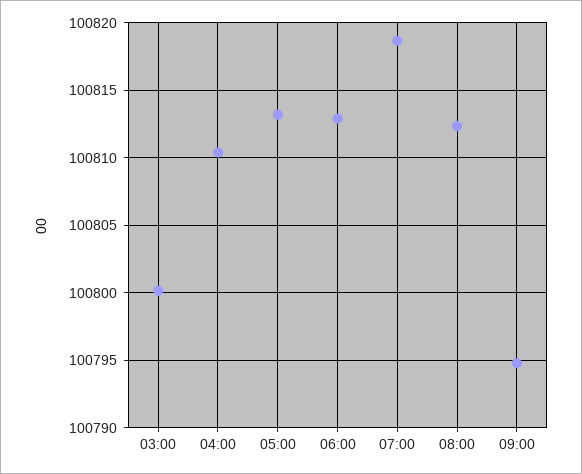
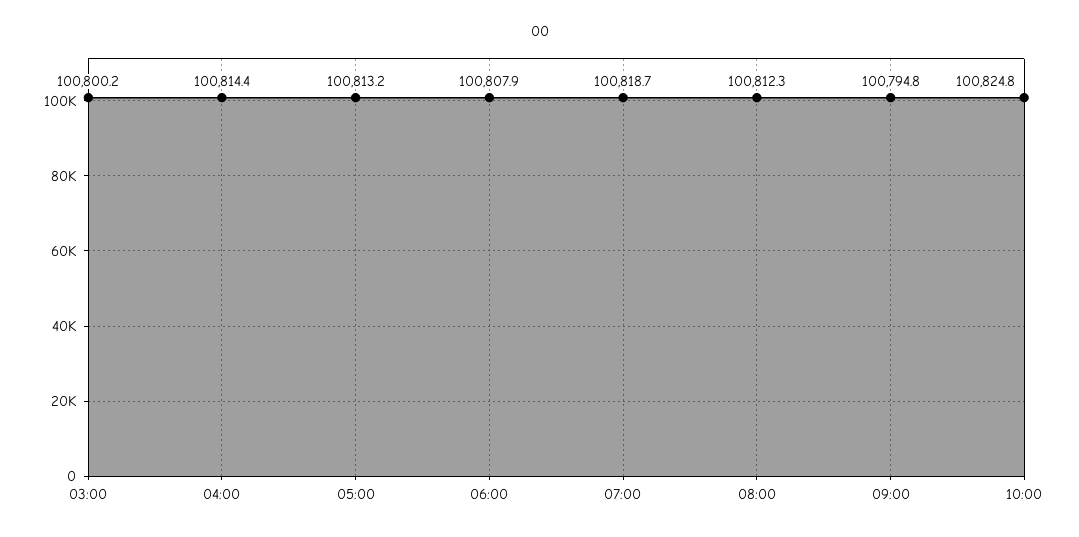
04:00: 100810.5 -> 100814.4
06:00: 100813 -> 100807.9
10:00: none -> 100824.8

